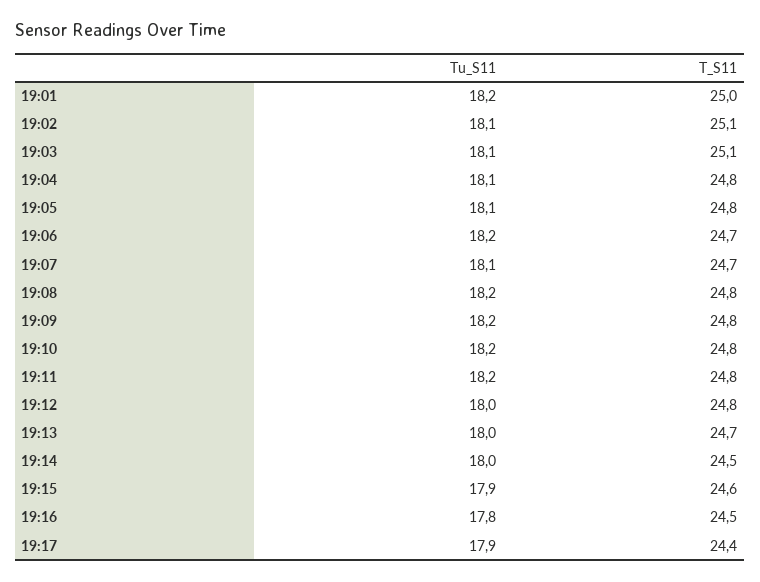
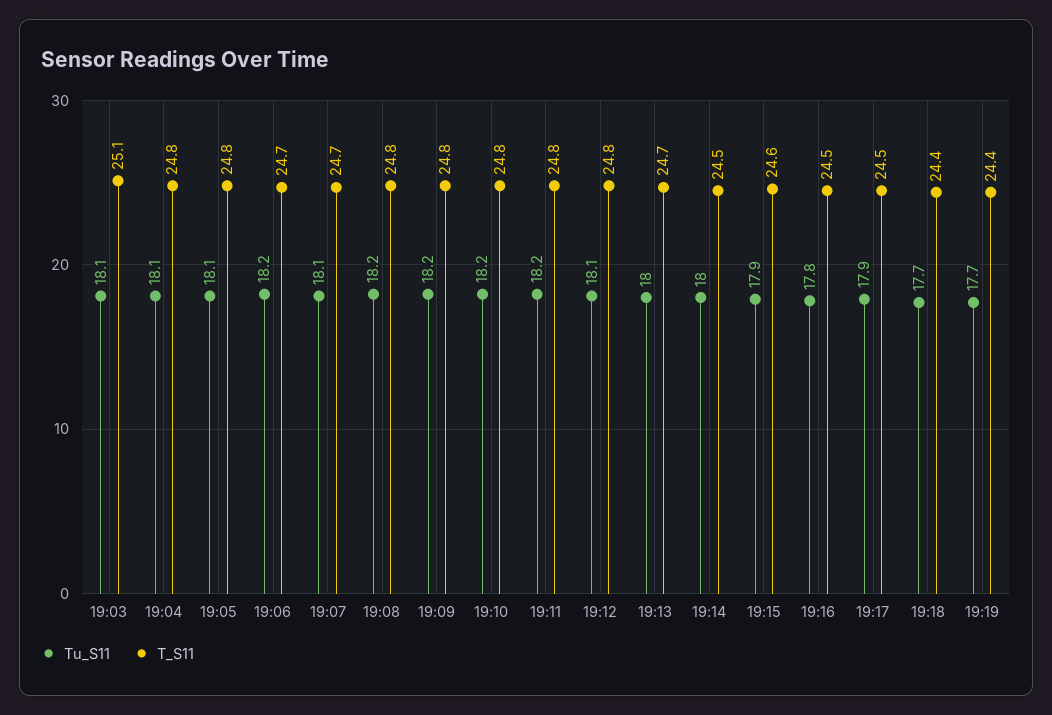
Tu_S11, 19:01: 18.2 -> none
T_S11, 19:01: 25 -> none
Tu_S11, 19:02: 18.1 -> none
T_S11, 19:02: 25.1 -> none
Tu_S11, 19:12: 18 -> 18.1
T_S11, 19:17: 24.4 -> 24.5
Tu_S11, 19:18: none -> 17.7
T_S11, 19:18: none -> 24.4
Tu_S11, 19:19: none -> 17.7
T_S11, 19:19: none -> 24.4

